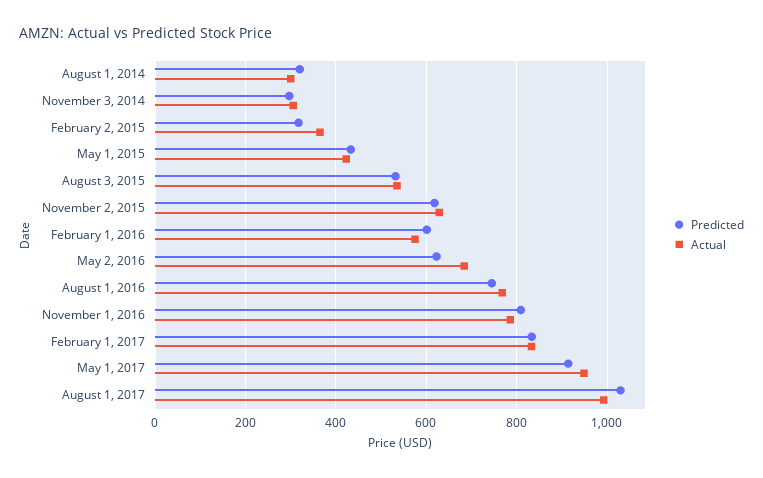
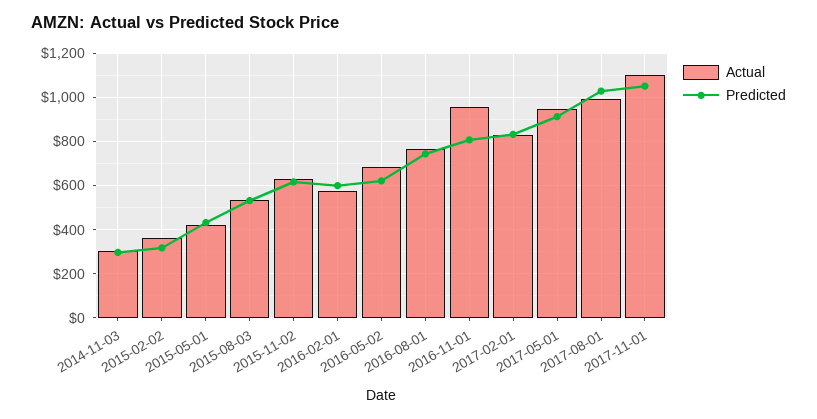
Predicted, August 1, 2014: 320 -> none
Actual, August 1, 2014: 300 -> none
Actual, November 1, 2016: 780 -> 950
Actual, 2017-11-01: none -> 1100
Predicted, 2017-11-01: none -> 1050

